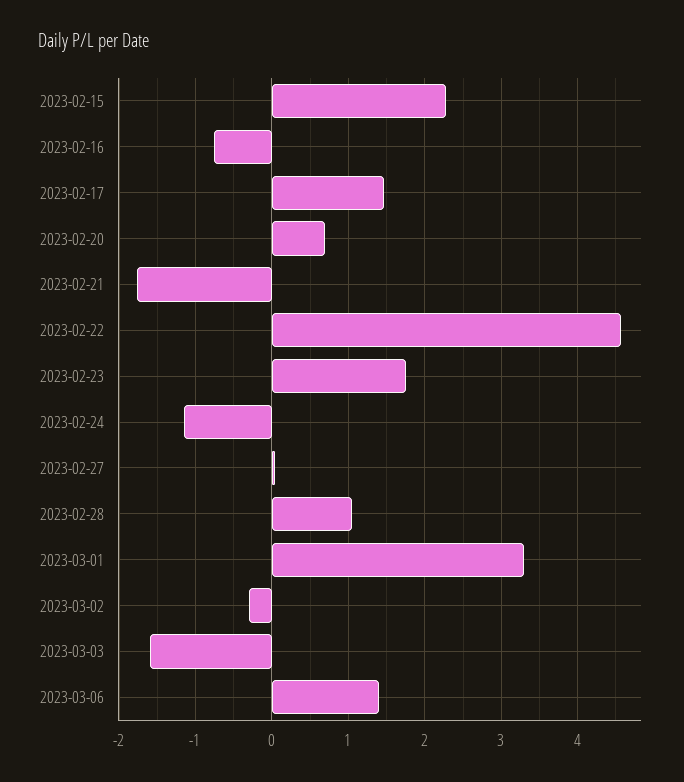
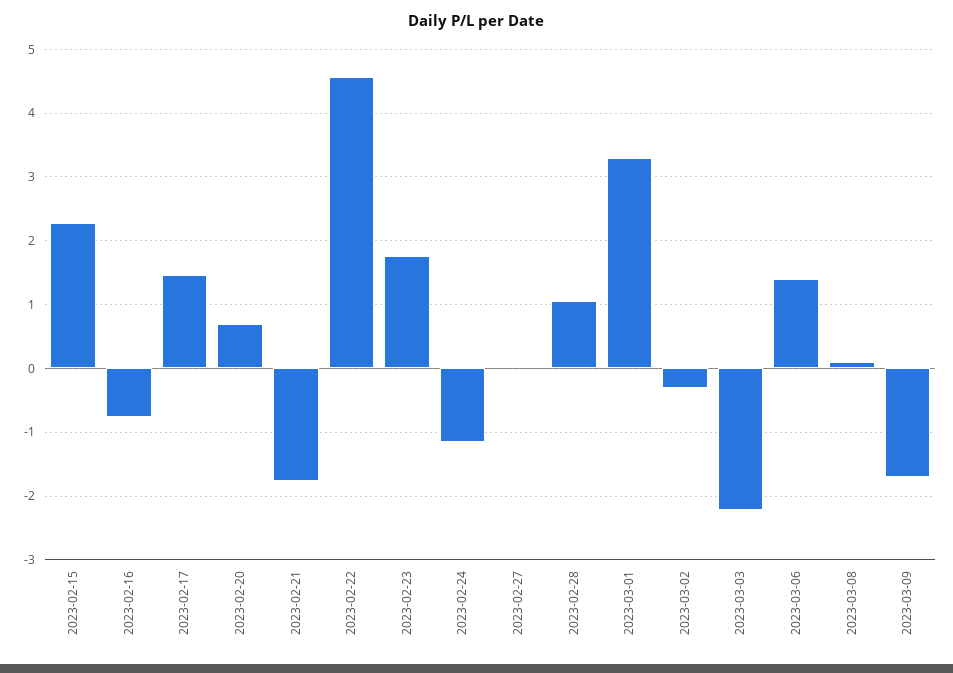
2023-03-03: -1.6 -> -2.2
2023-03-08: none -> 0.1
2023-03-09: none -> -1.7

